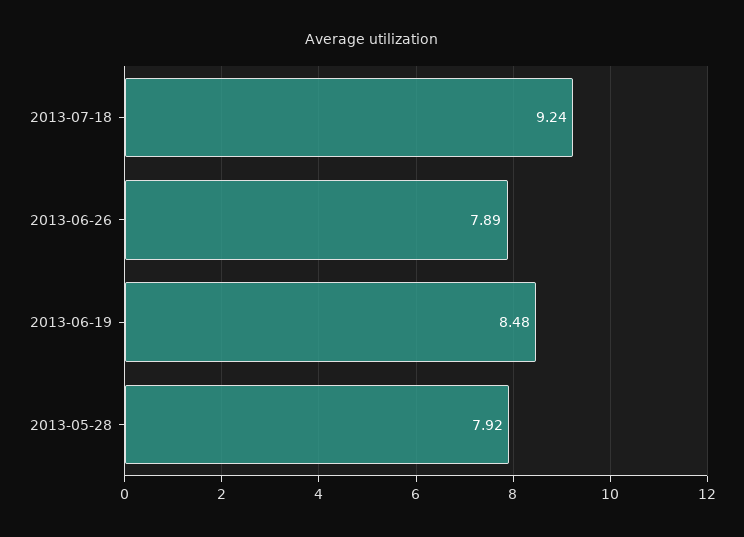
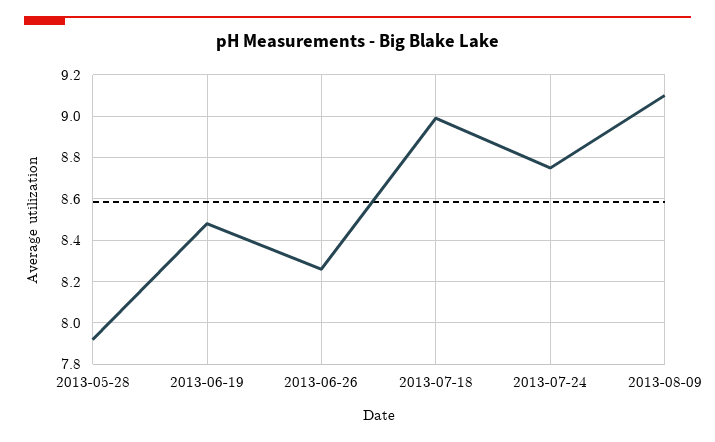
2013-07-18: 9.24 -> 9
2013-06-26: 7.89 -> 8.25
2013-07-24: none -> 8.75
2013-08-09: none -> 9.1

